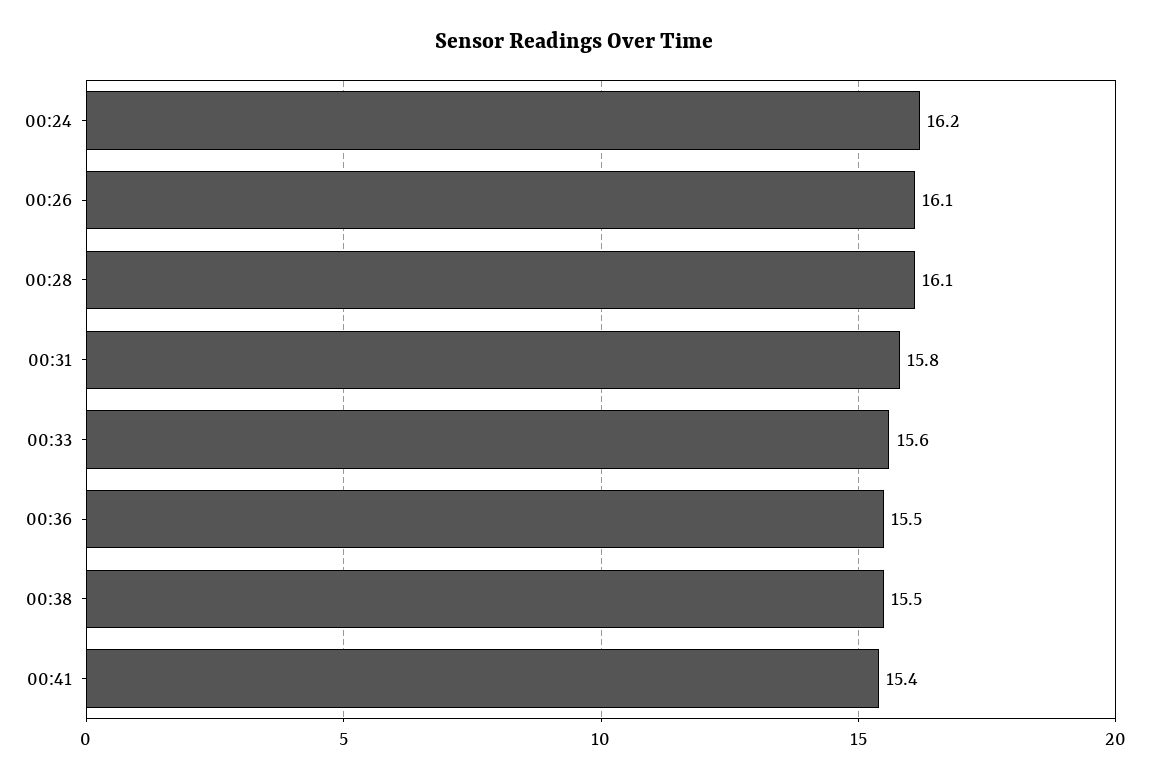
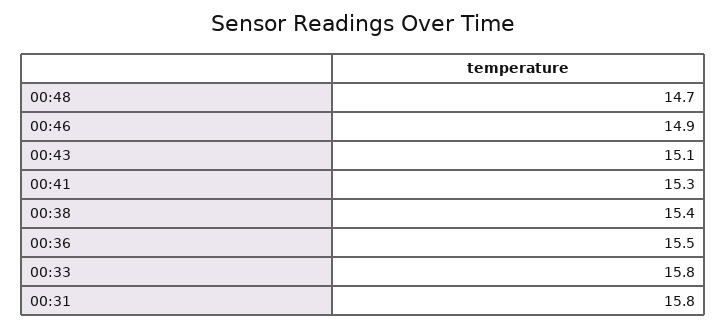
00:24: 16.2 -> none
00:26: 16.1 -> none
00:28: 16.1 -> none
00:33: 15.6 -> 15.8
00:38: 15.5 -> 15.4
00:41: 15.4 -> 15.3
00:48: none -> 14.7
00:46: none -> 14.9
00:43: none -> 15.1

